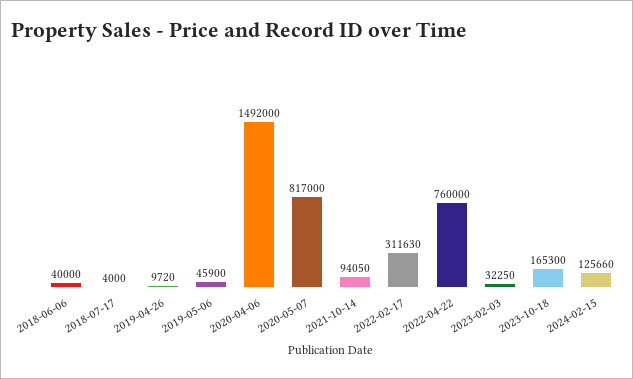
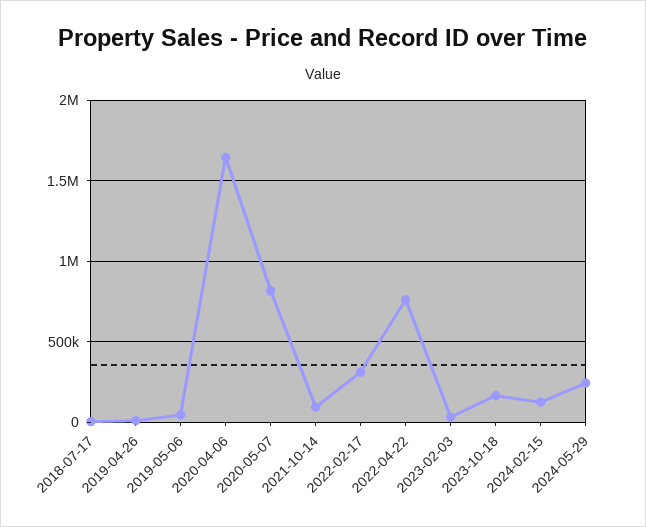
2018-06-06: 40000 -> none
2020-04-06: 1492000 -> 1650000
2024-05-29: none -> 250000

